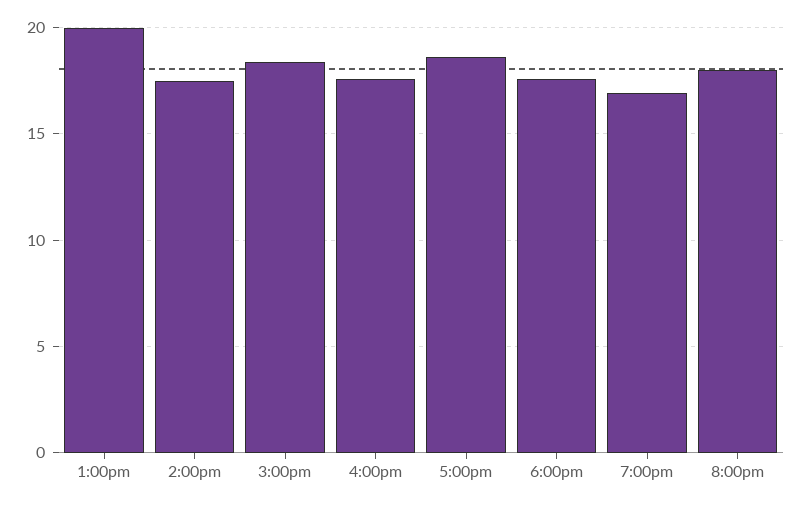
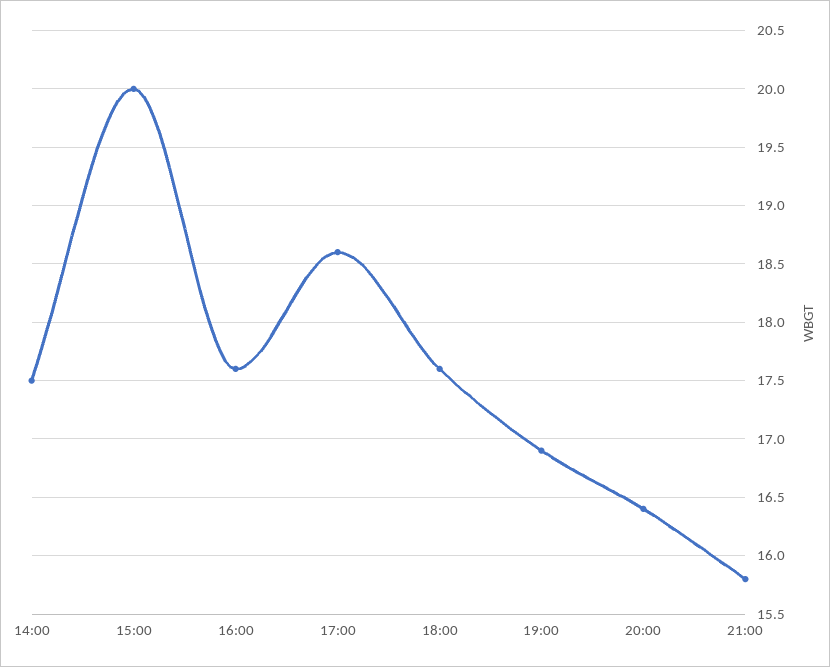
1:00pm: 20 -> none
3:00pm: 18.5 -> 20
8:00pm: 18 -> 16.4
21:00: none -> 15.8

